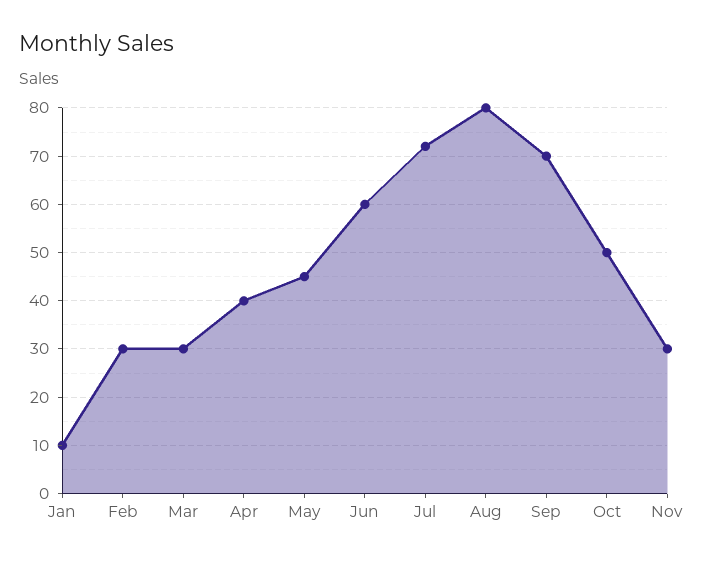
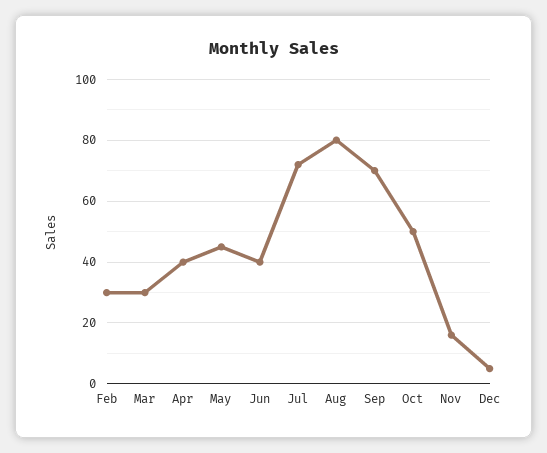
Jan: 10 -> none
Jun: 60 -> 40
Nov: 30 -> 15
Dec: none -> 5

